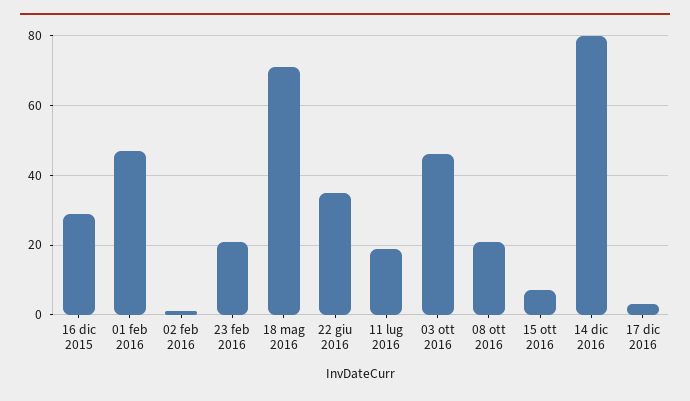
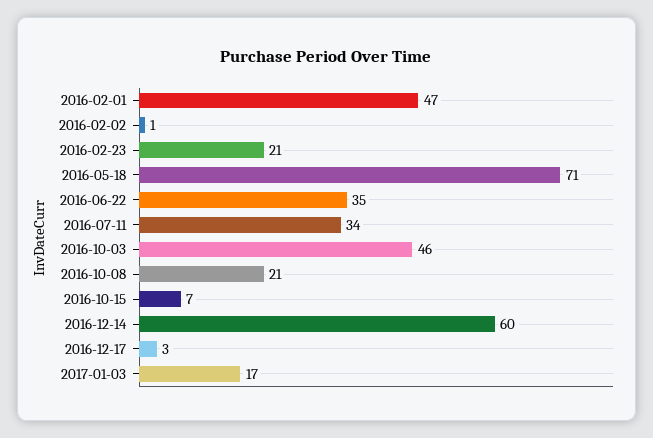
16 dic 2015: 30 -> none
11 lug 2016: 20 -> 34
14 dic 2016: 80 -> 60
2017-01-03: none -> 17

